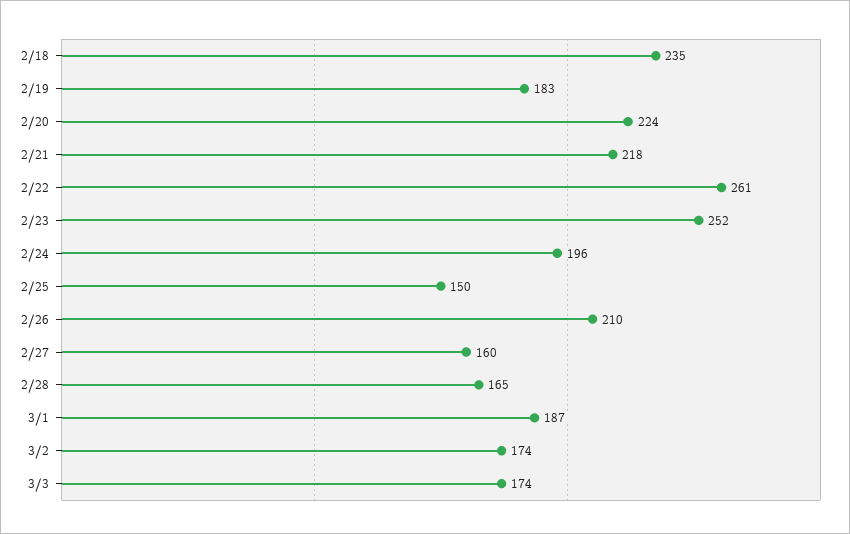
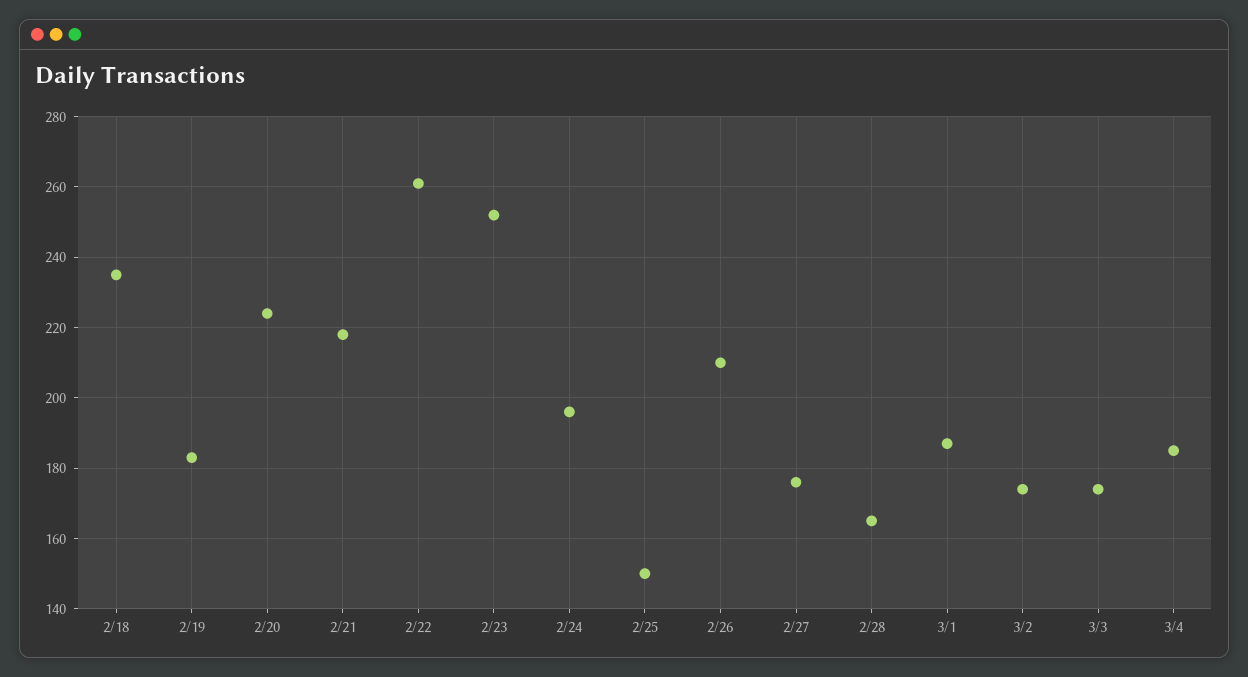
2/27: 160 -> 175
3/4: none -> 185

